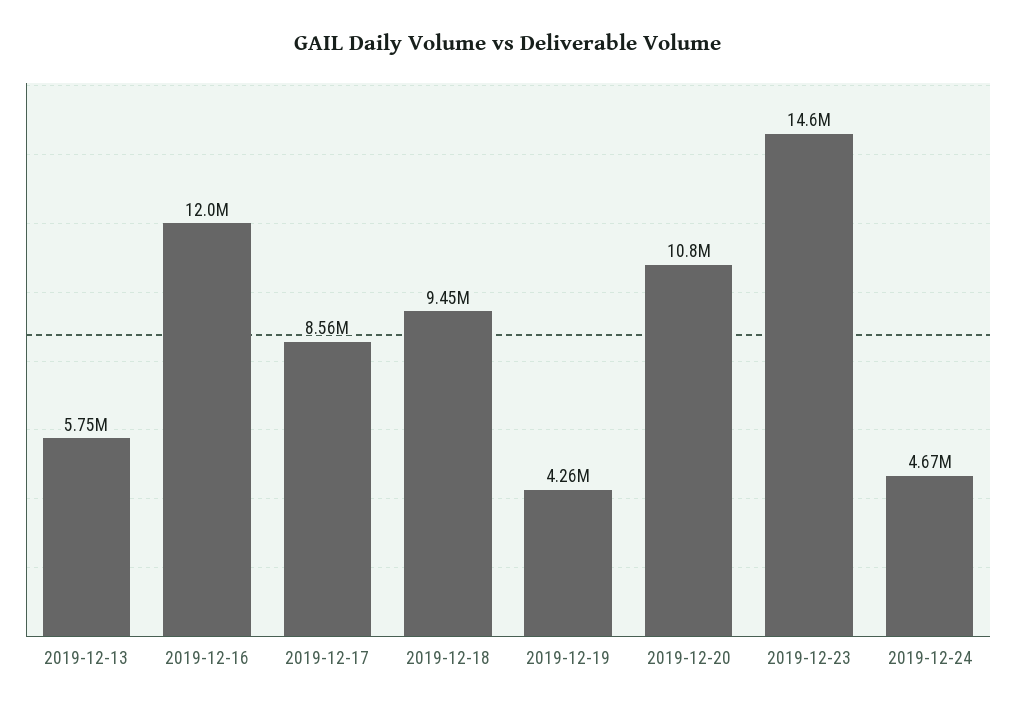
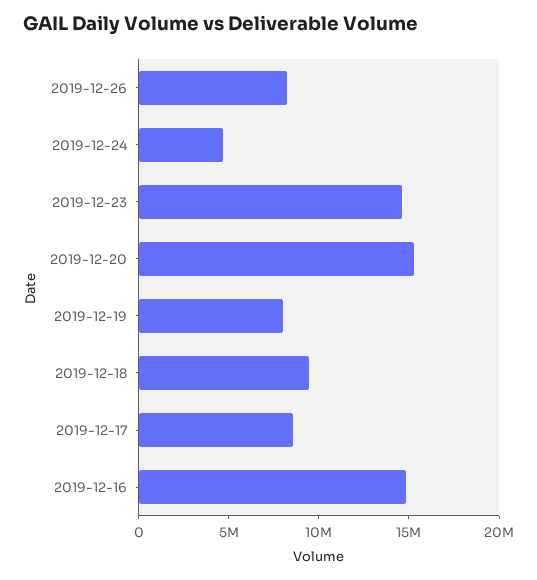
2019-12-13: 5750000 -> none
2019-12-16: 12000000 -> 15000000
2019-12-19: 4260000 -> 8000000
2019-12-20: 10800000 -> 15000000
2019-12-26: none -> 8000000

